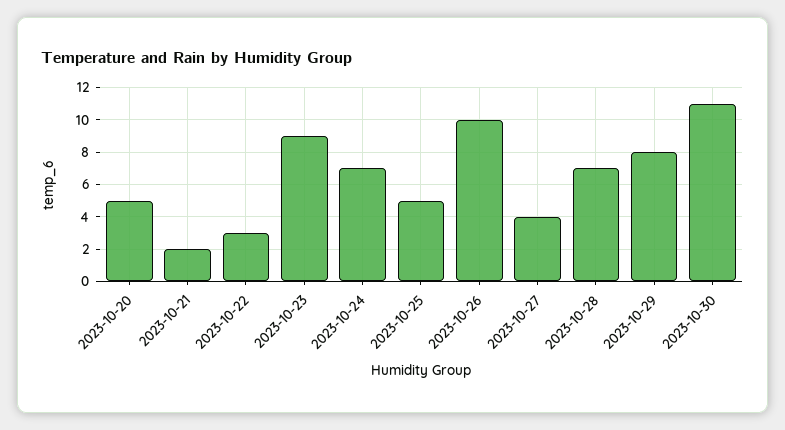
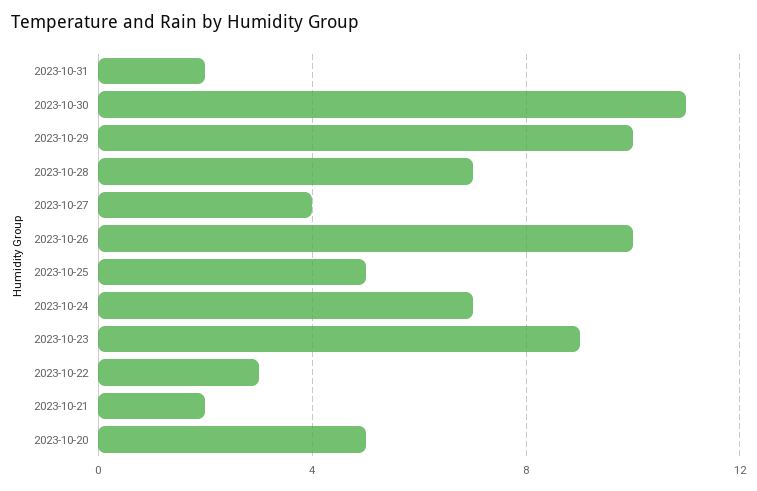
2023-10-29: 8 -> 10
2023-10-31: none -> 2

